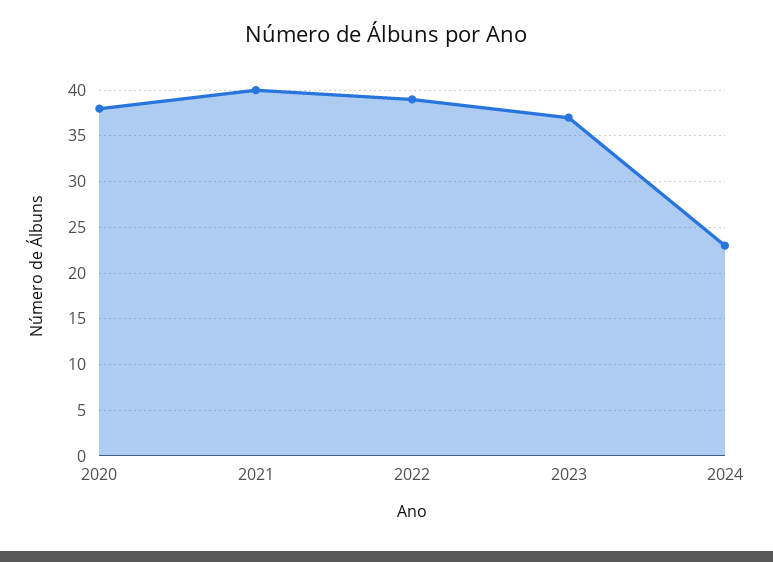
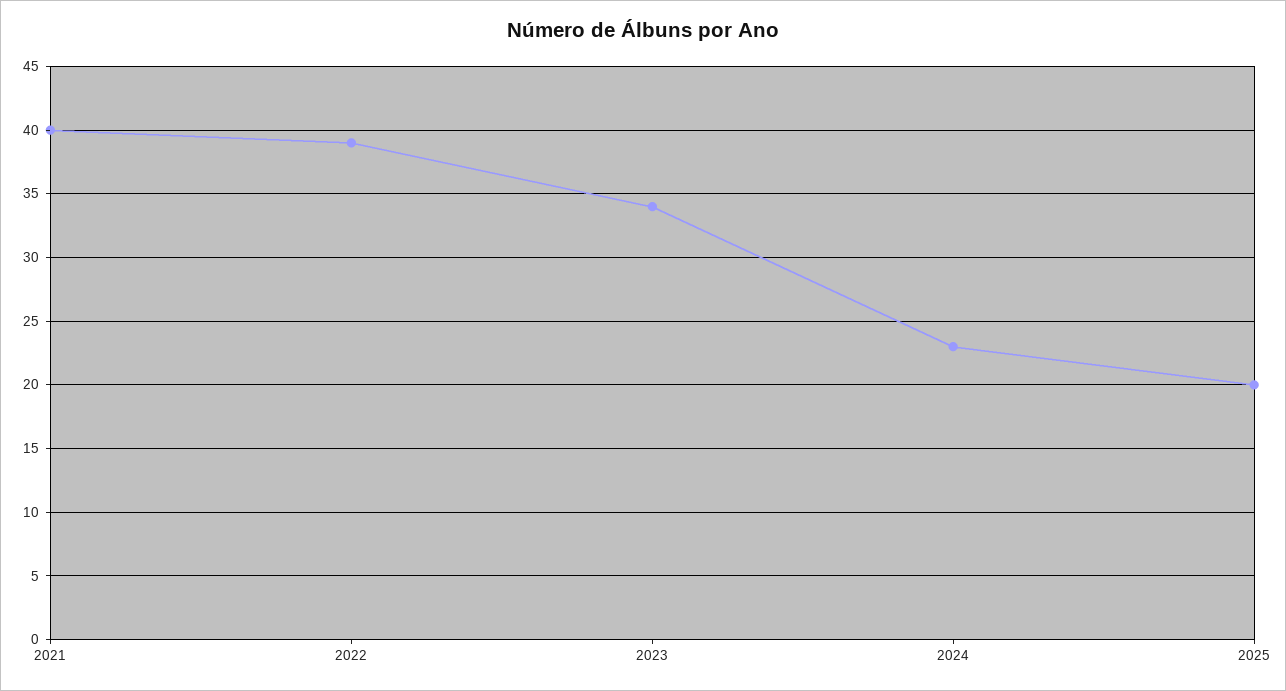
2020: 38 -> none
2023: 37 -> 34
2025: none -> 20

